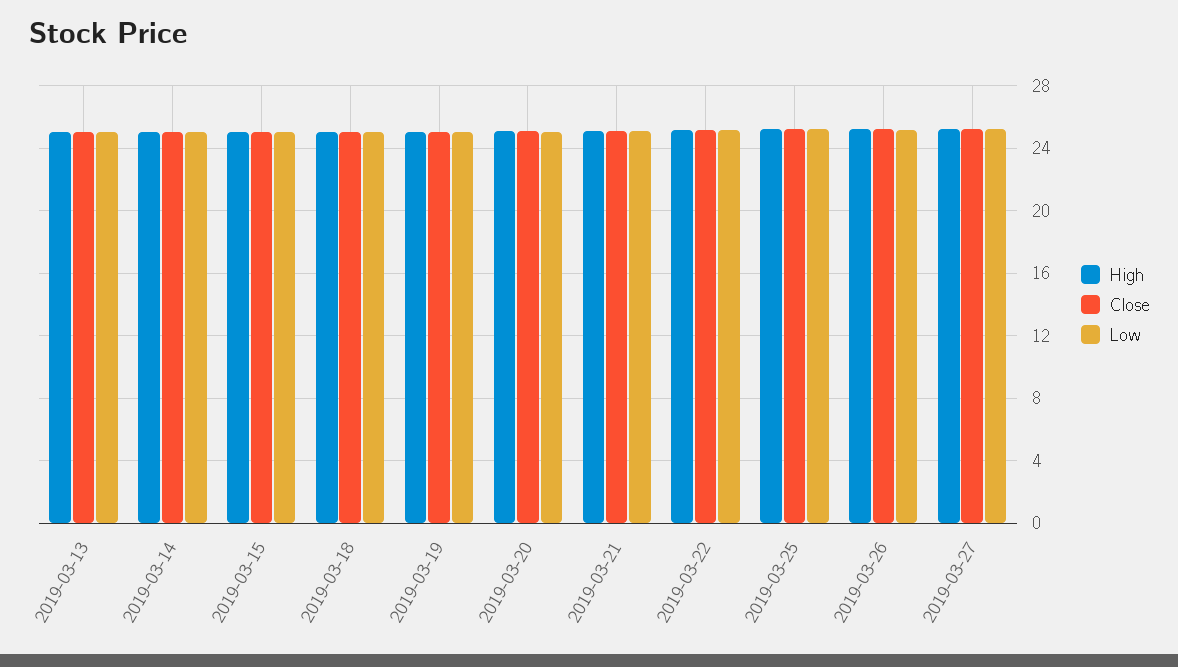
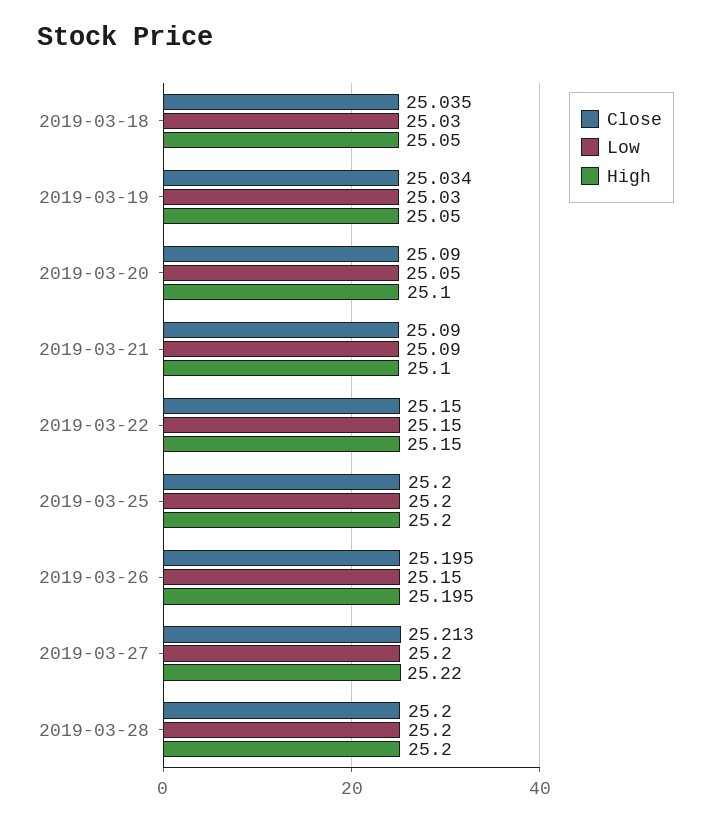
High, 2019-03-13: 25 -> none
Close, 2019-03-13: 25 -> none
Low, 2019-03-13: 25 -> none
High, 2019-03-14: 25 -> none
Close, 2019-03-14: 25 -> none
Low, 2019-03-14: 25 -> none
High, 2019-03-15: 25 -> none
Close, 2019-03-15: 25 -> none
Low, 2019-03-15: 25 -> none
Close, 2019-03-28: none -> 25.2
Low, 2019-03-28: none -> 25.2
High, 2019-03-28: none -> 25.2

